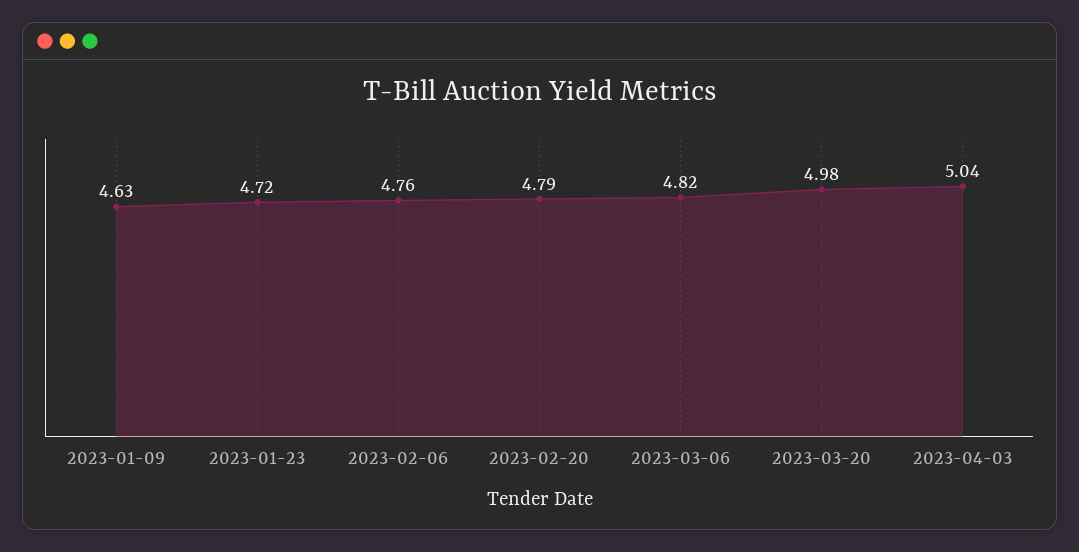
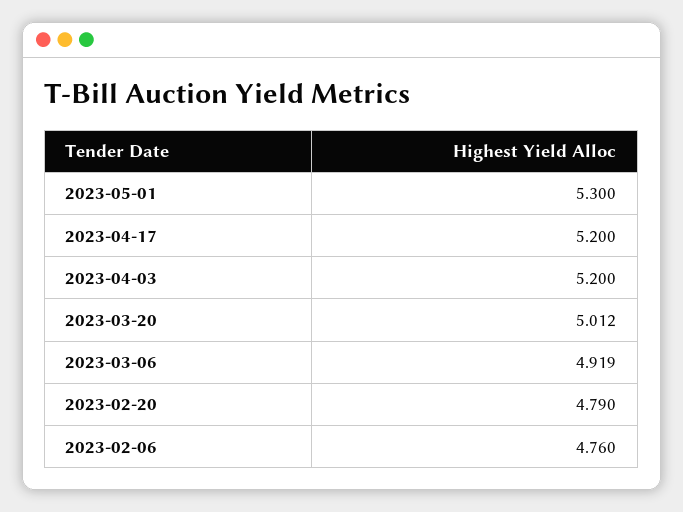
2023-01-09: 4.63 -> none
2023-01-23: 4.72 -> none
2023-03-06: 4.82 -> 4.919
2023-03-20: 4.98 -> 5.012
2023-04-03: 5.04 -> 5.2
2023-05-01: none -> 5.3
2023-04-17: none -> 5.2

